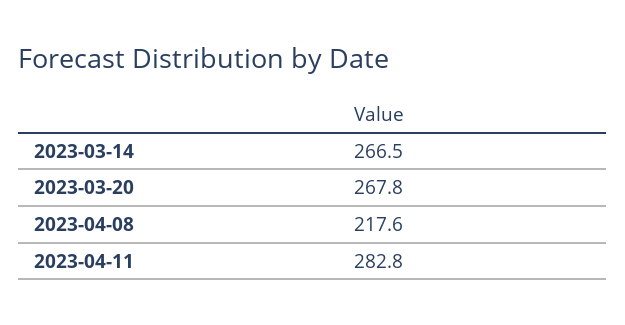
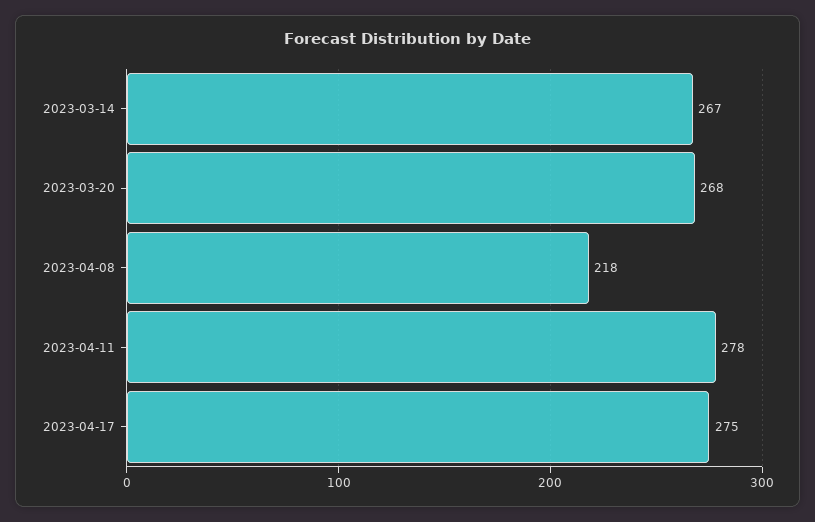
2023-04-11: 282.8 -> 278
2023-04-17: none -> 275

